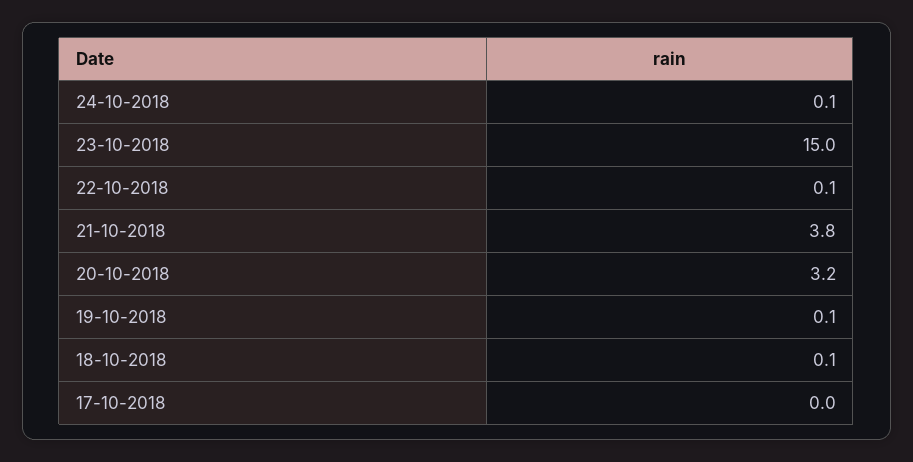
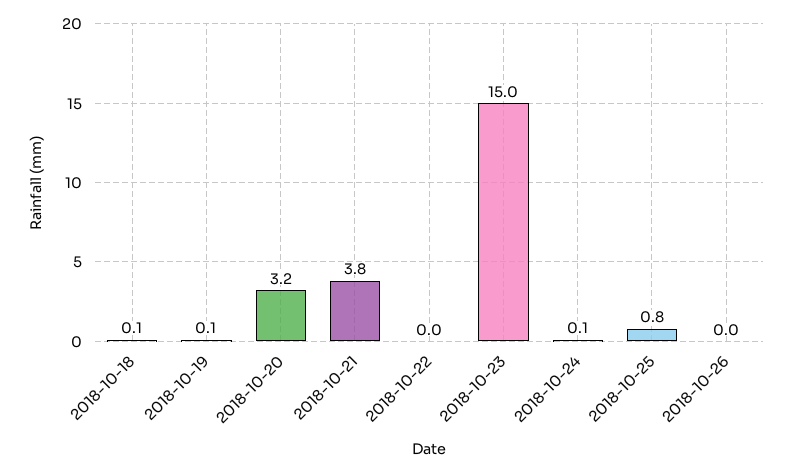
22-10-2018: 0.1 -> 0
17-10-2018: 0 -> none
2018-10-25: none -> 0.8
2018-10-26: none -> 0

